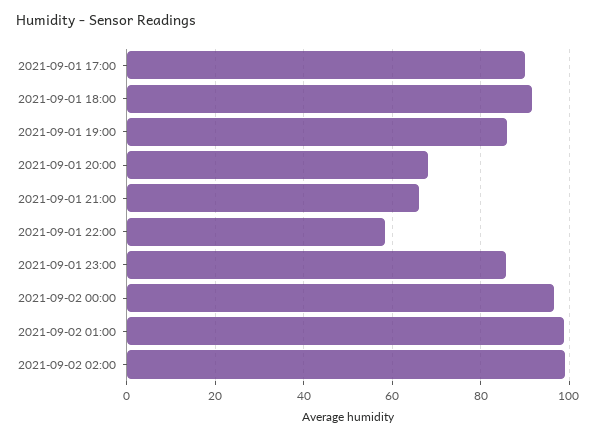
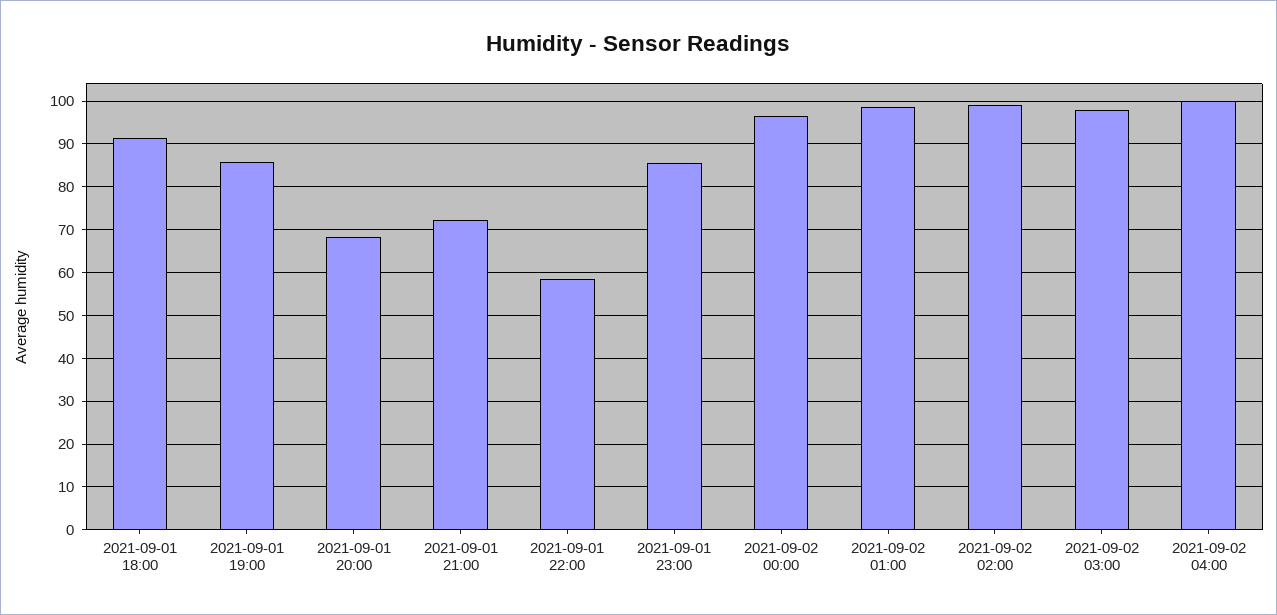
2021-09-01 17:00: 90 -> none
2021-09-01 21:00: 66 -> 72
2021-09-02 03:00: none -> 98
2021-09-02 04:00: none -> 100

